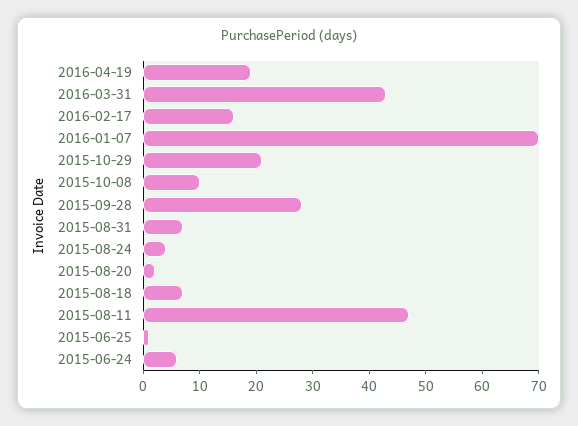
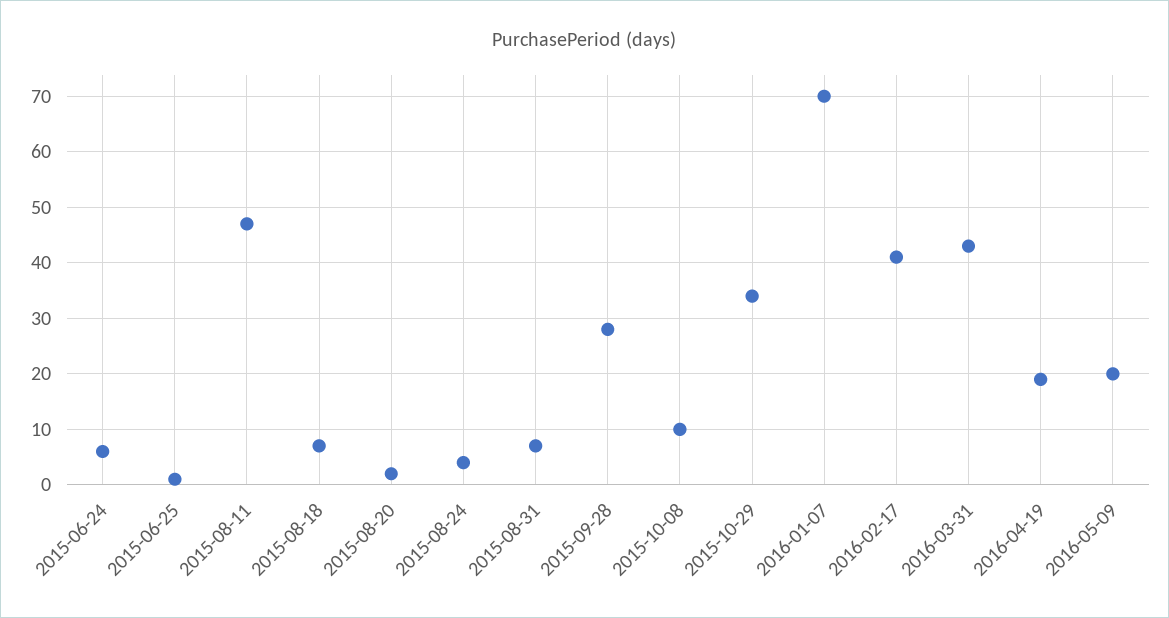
2016-02-17: 15 -> 40
2015-10-29: 20 -> 35
2016-05-09: none -> 20

